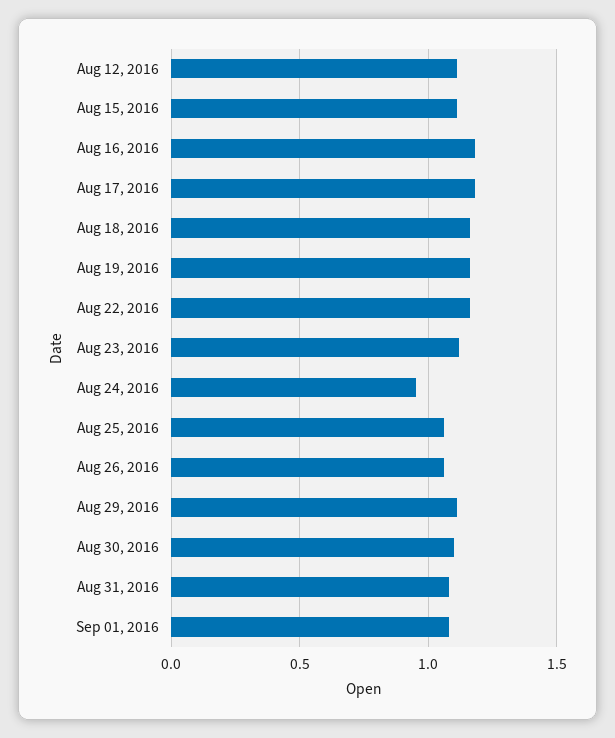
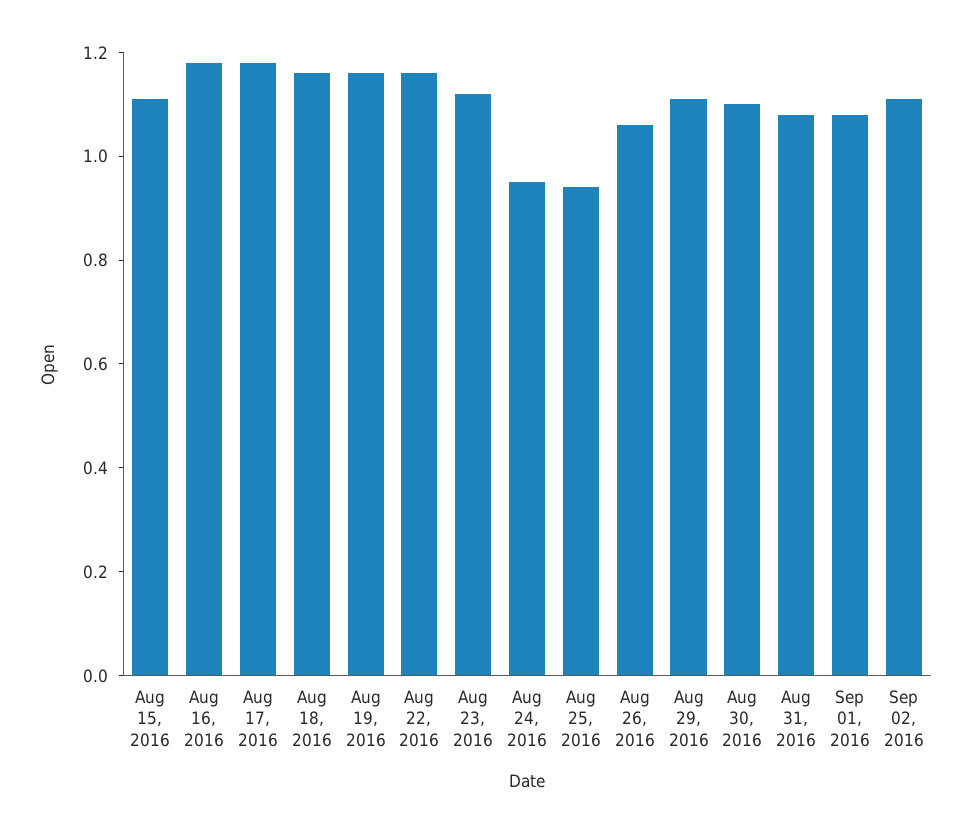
Aug 12, 2016: 1.1 -> none
Aug 25, 2016: 1.05 -> 0.95
Sep 02, 2016: none -> 1.1

